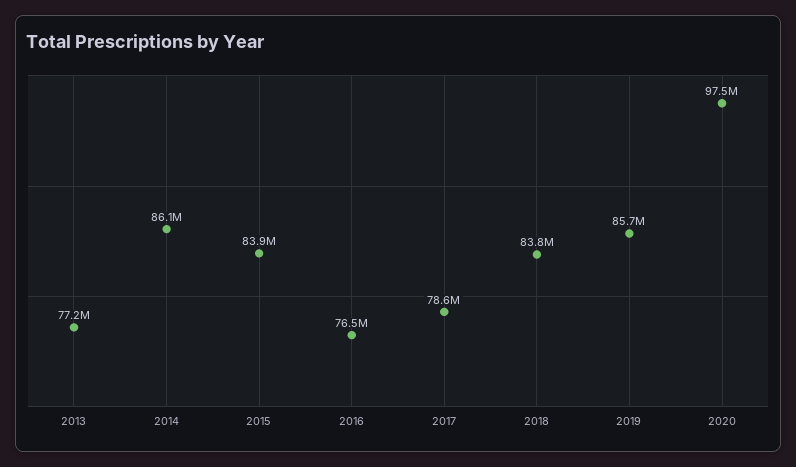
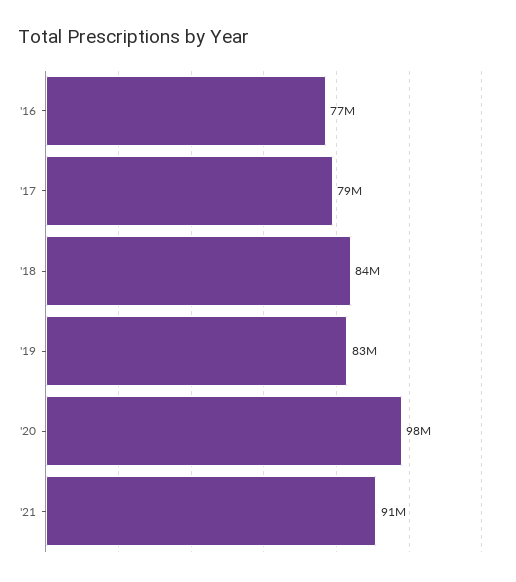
2013: 77200000 -> none
2014: 86100000 -> none
2015: 83900000 -> none
2019: 85700000 -> 83000000
'21: none -> 91000000

